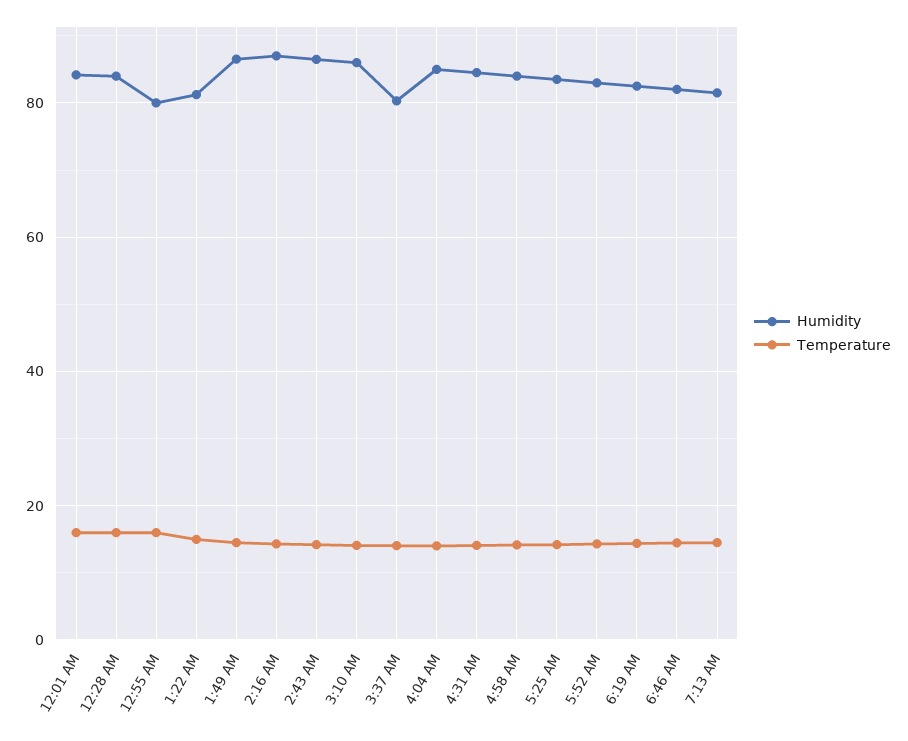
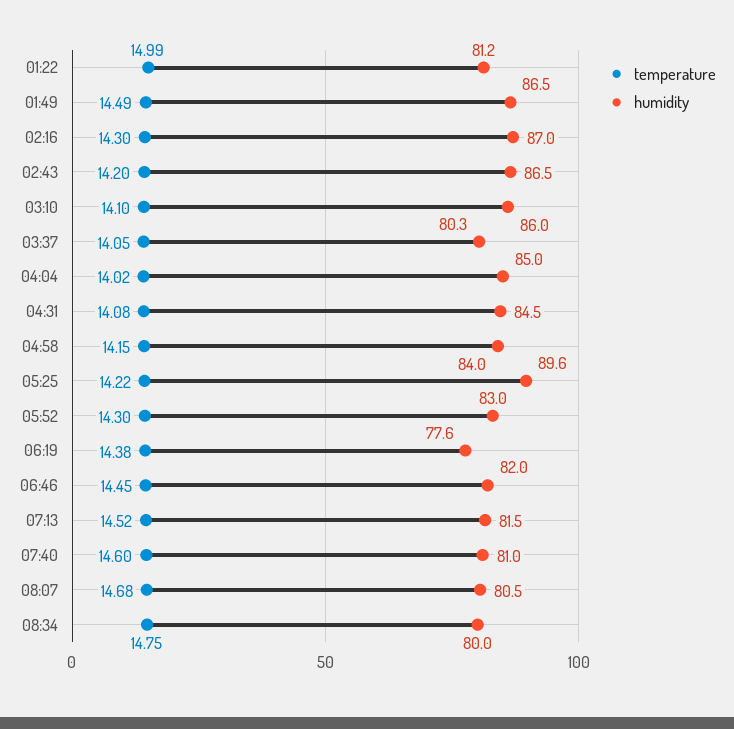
Humidity, 12:01 AM: 84 -> none
Temperature, 12:01 AM: 16 -> none
Humidity, 12:28 AM: 84 -> none
Temperature, 12:28 AM: 16 -> none
Humidity, 12:55 AM: 80 -> none
Temperature, 12:55 AM: 16 -> none
Humidity, 5:25 AM: 84 -> 89.6
Humidity, 6:19 AM: 82 -> 77.6
Temperature, 07:40: none -> 14.6
Humidity, 07:40: none -> 81
Temperature, 08:07: none -> 14.68
Humidity, 08:07: none -> 80.5
Temperature, 08:34: none -> 14.75
Humidity, 08:34: none -> 80

